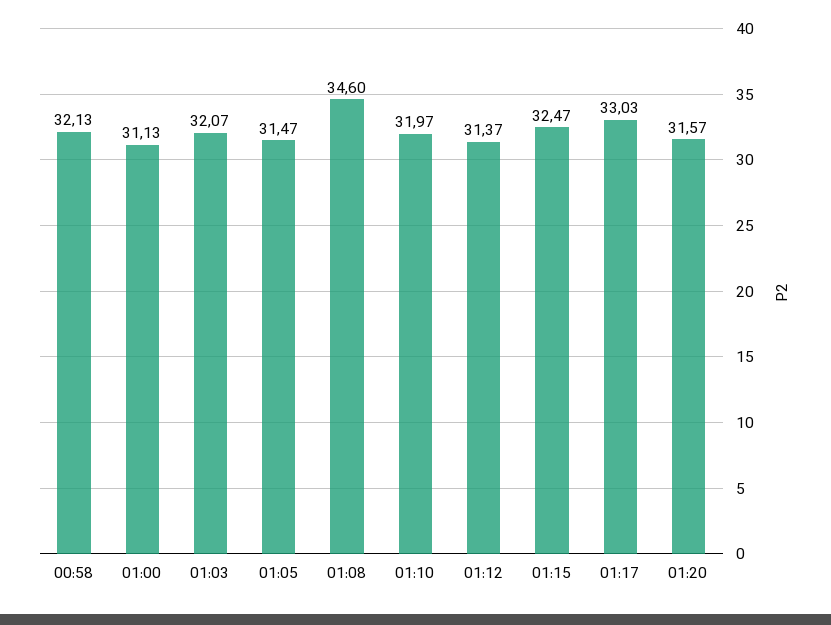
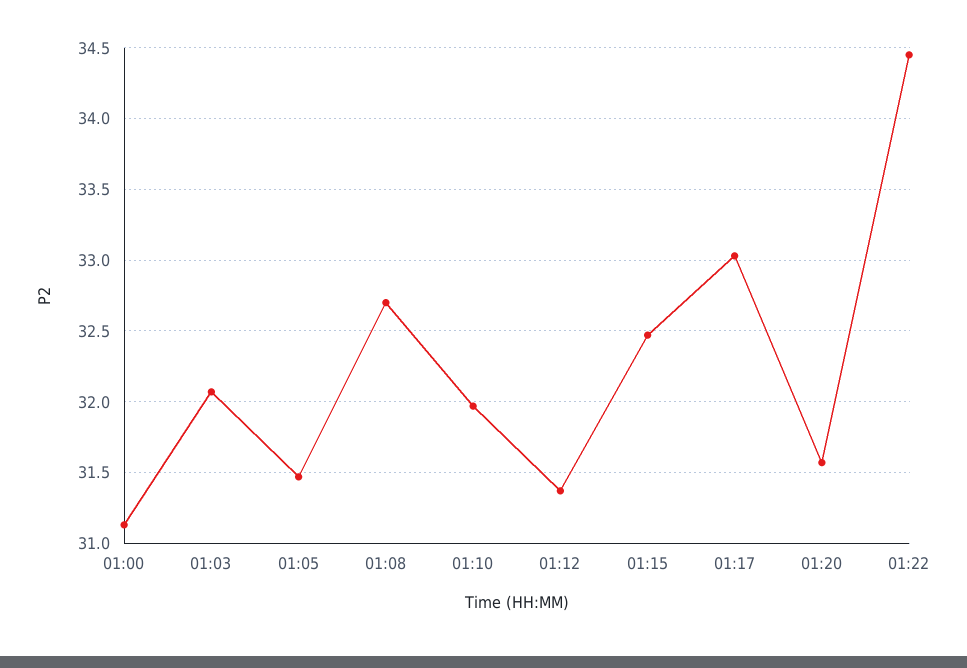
00:58: 32.13 -> none
01:08: 34.6 -> 32.7
01:22: none -> 34.45

